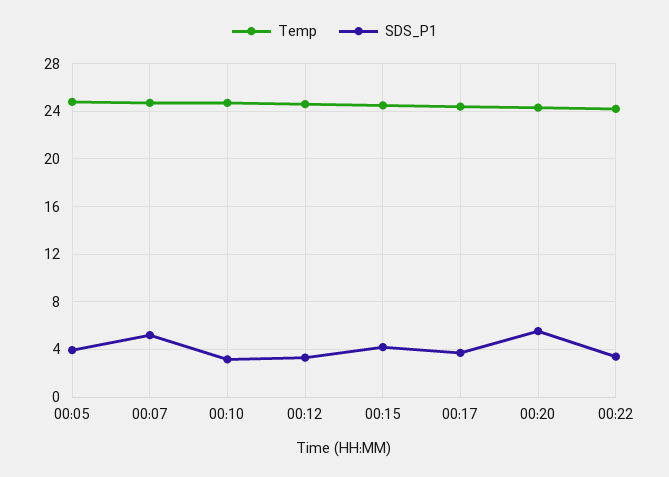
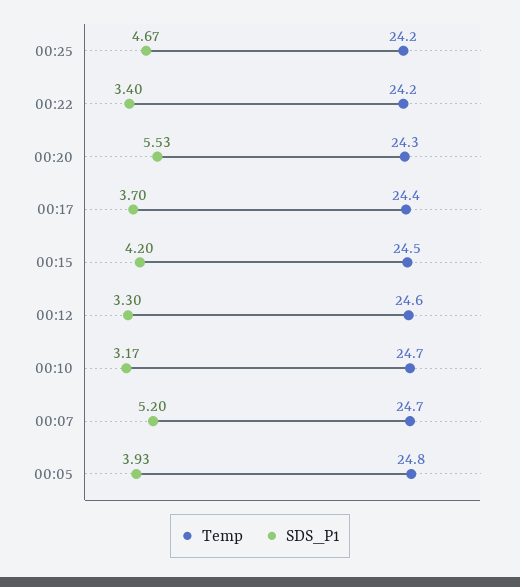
Temp, 00:25: none -> 24.2
SDS_P1, 00:25: none -> 4.67

